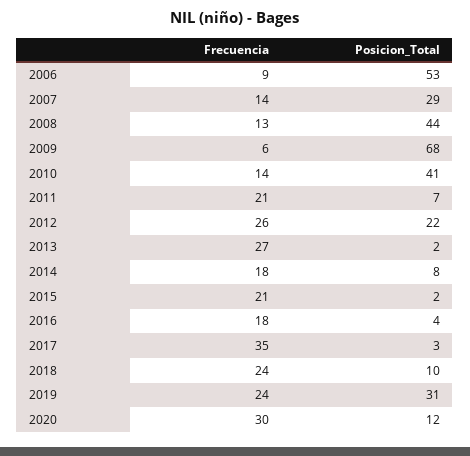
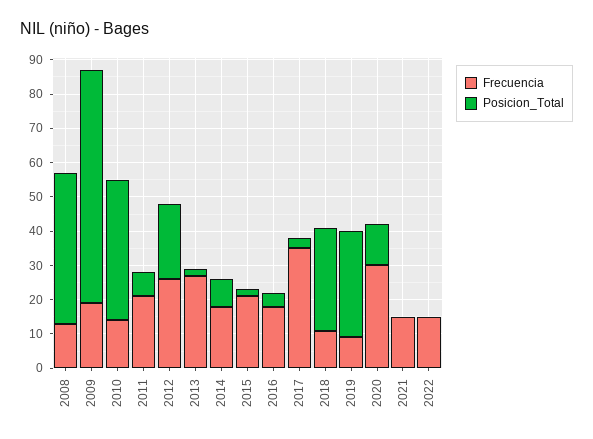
Frecuencia, 2006: 9 -> none
Posicion_Total, 2006: 53 -> none
Frecuencia, 2007: 14 -> none
Posicion_Total, 2007: 29 -> none
Frecuencia, 2009: 6 -> 20
Frecuencia, 2018: 24 -> 10
Posicion_Total, 2018: 10 -> 30
Frecuencia, 2019: 24 -> 10
Frecuencia, 2021: none -> 15
Posicion_Total, 2021: none -> 0
Frecuencia, 2022: none -> 15
Posicion_Total, 2022: none -> 0

